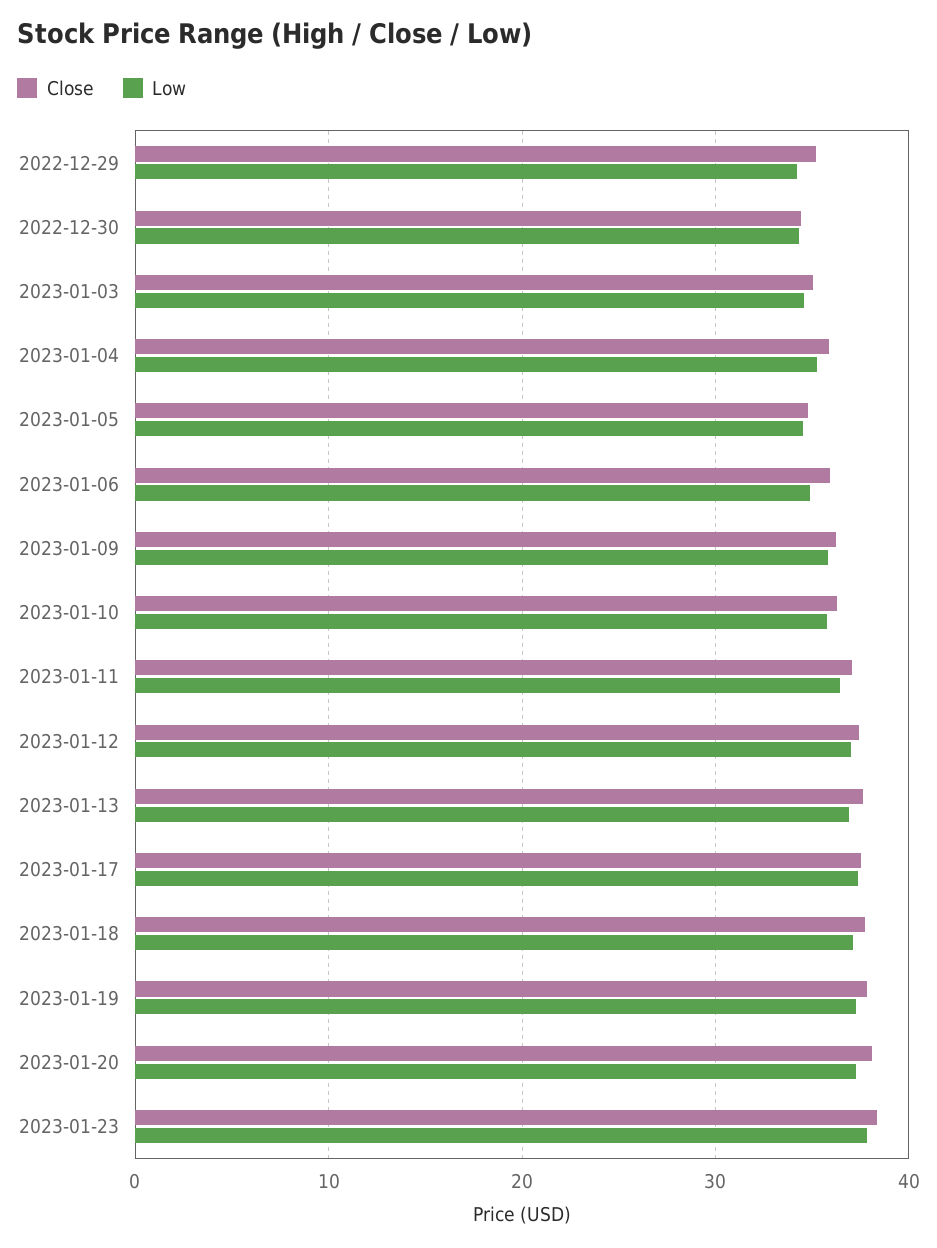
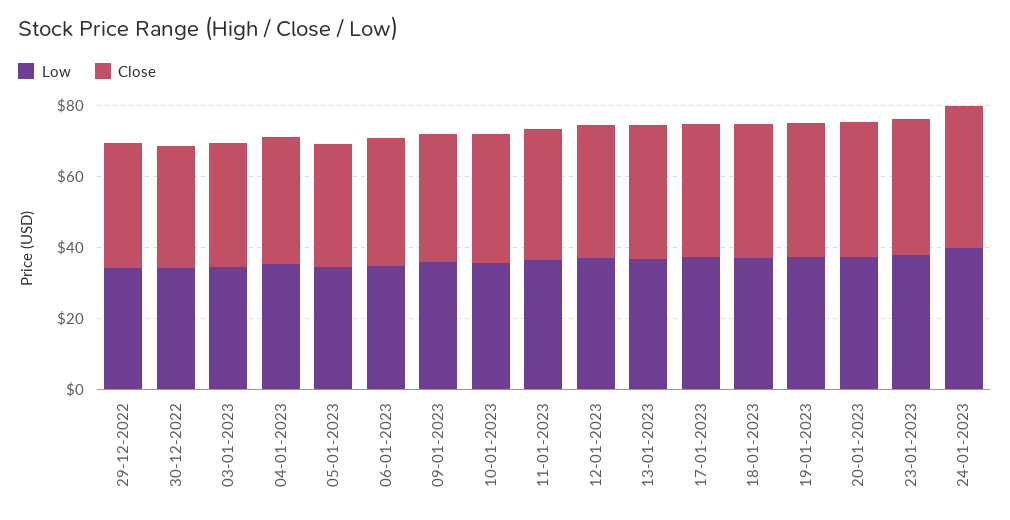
Low, 24-01-2023: none -> 40
Close, 24-01-2023: none -> 40

